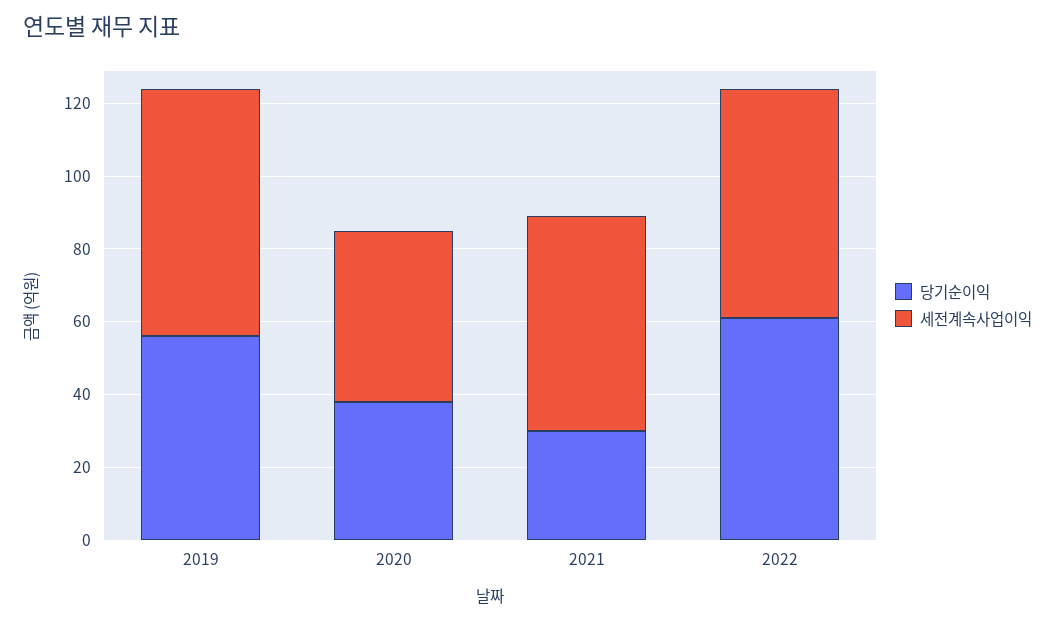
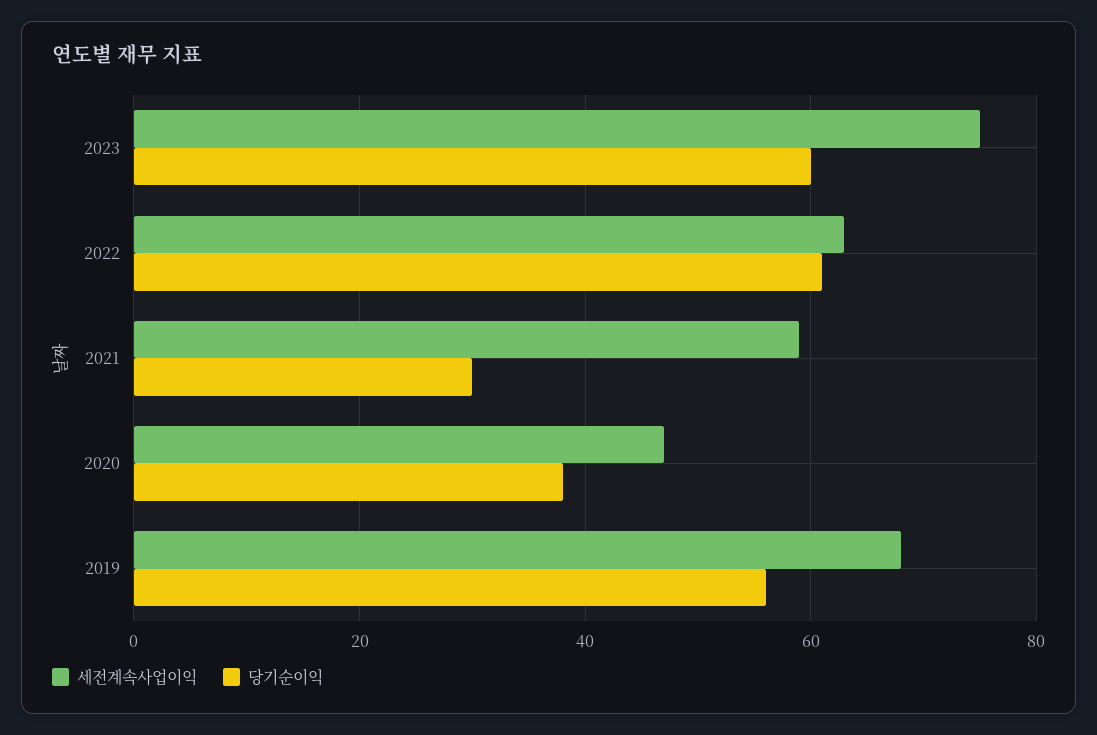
세전계속사업이익, 2023: none -> 75
당기순이익, 2023: none -> 60

